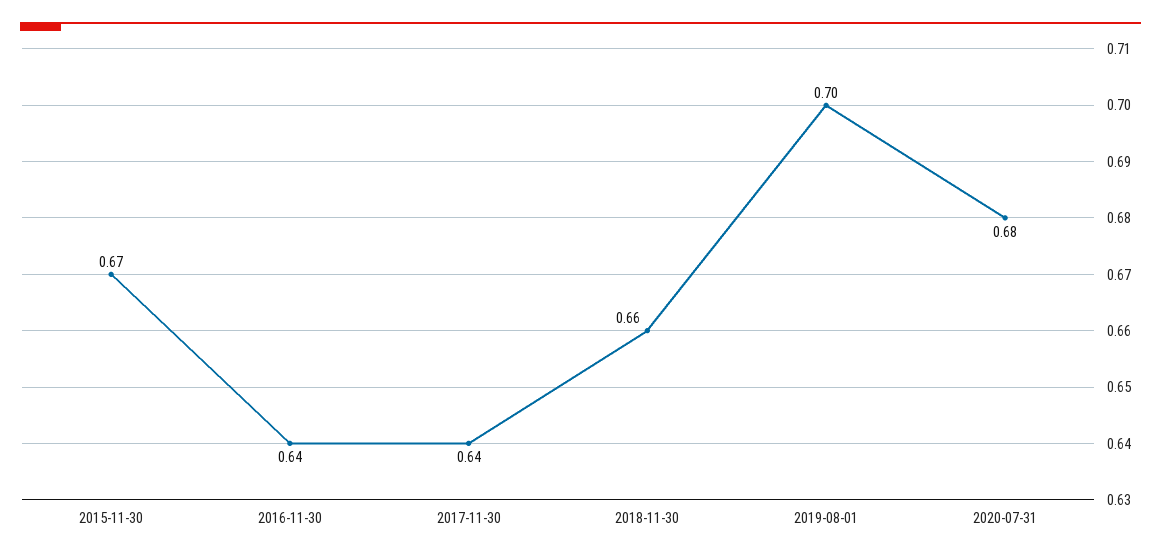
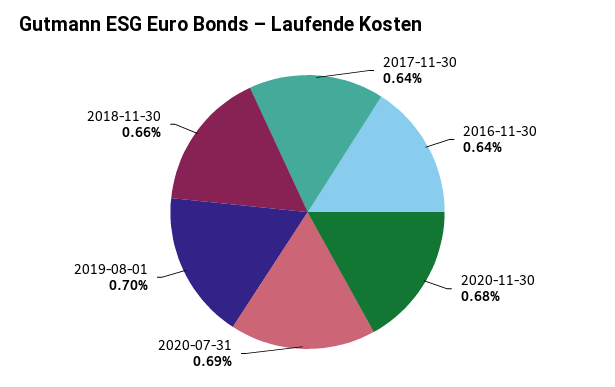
2015-11-30: 0.67 -> none
2020-07-31: 0.68 -> 0.69
2020-11-30: none -> 0.68

